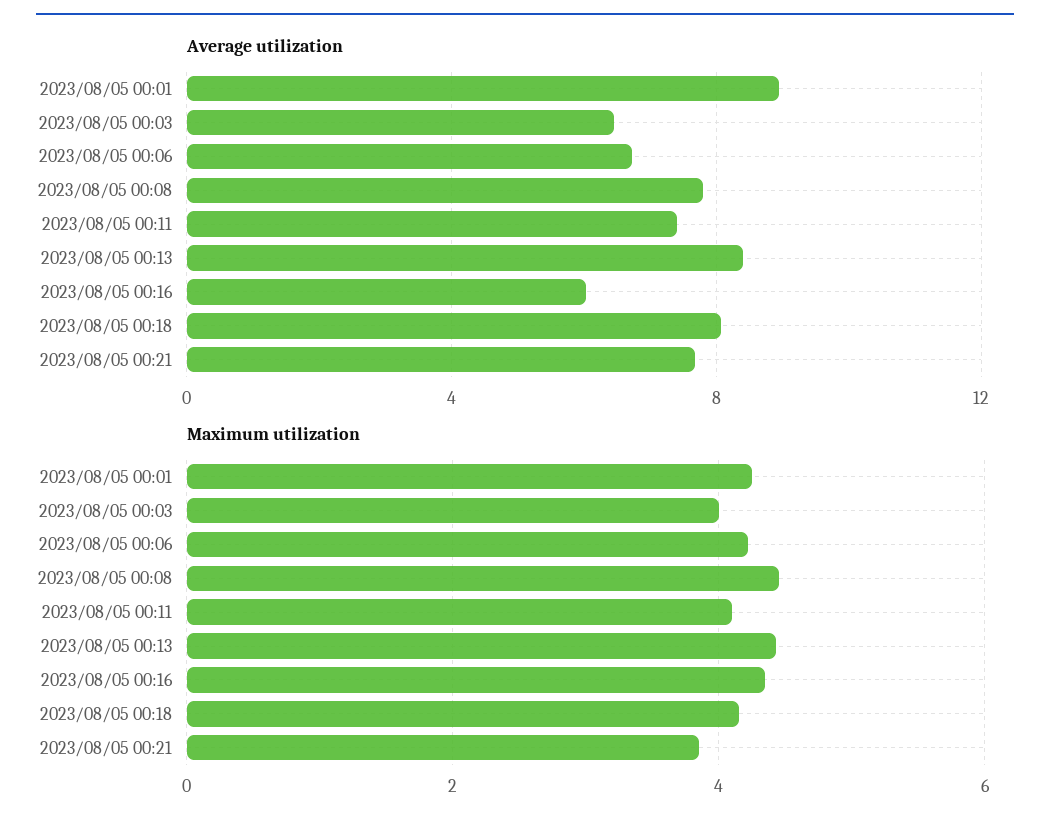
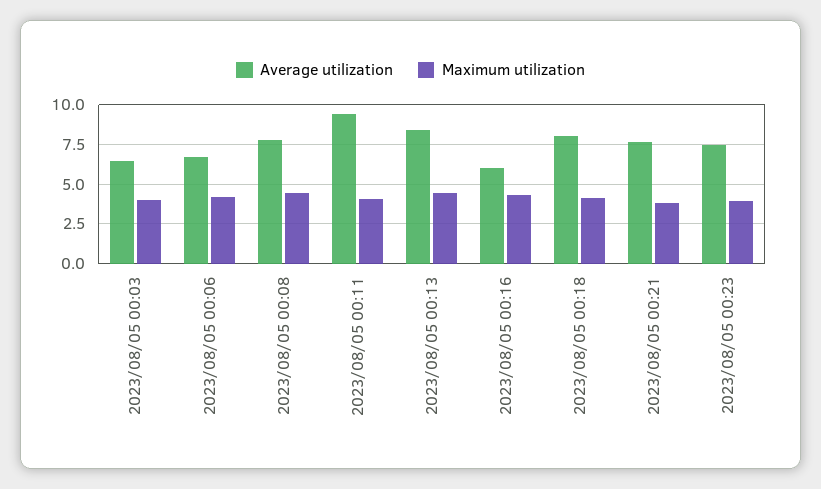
Average utilization, 2023/08/05 00:01: 9 -> none
Average utilization, 2023/08/05 00:11: 7.5 -> 9.5
Maximum utilization, 2023/08/05 00:01: 4.2 -> none
Average utilization, 2023/08/05 00:23: none -> 7.5
Maximum utilization, 2023/08/05 00:23: none -> 4

